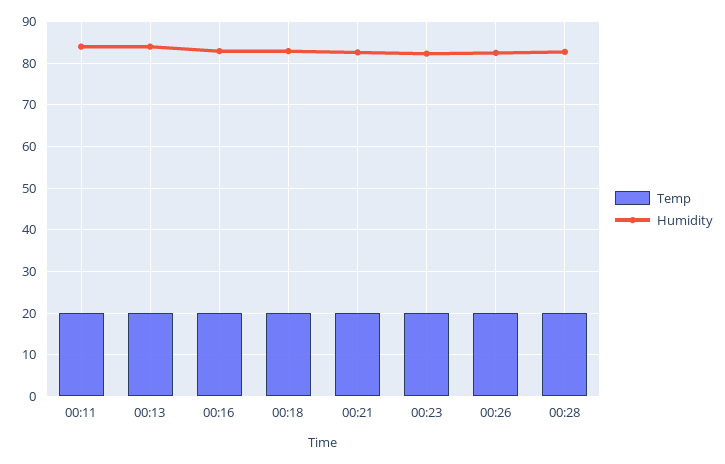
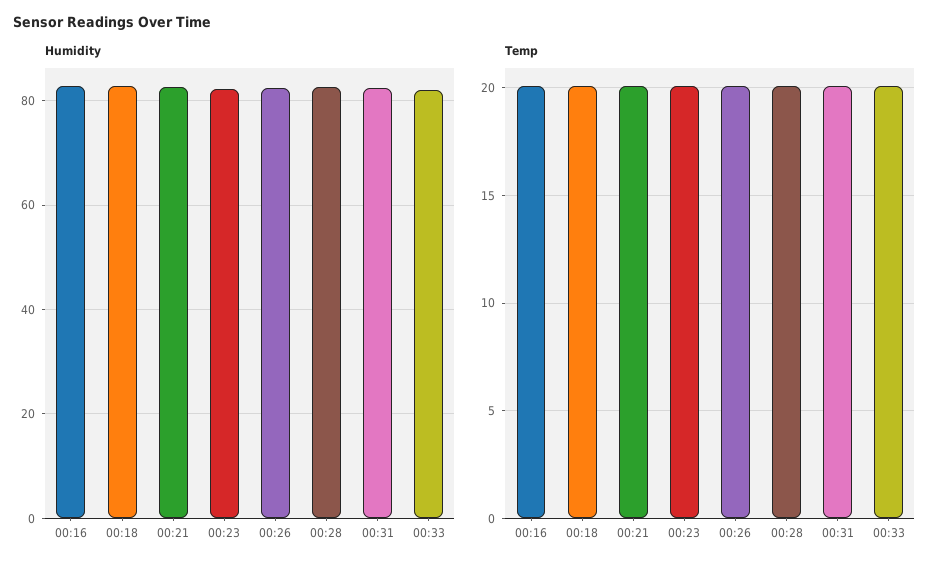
Temp, 00:11: 20 -> none
Humidity, 00:11: 84 -> none
Temp, 00:13: 20 -> none
Humidity, 00:13: 84 -> none
Humidity, 00:31: none -> 82
Humidity, 00:33: none -> 82
Temp, 00:31: none -> 20
Temp, 00:33: none -> 20

